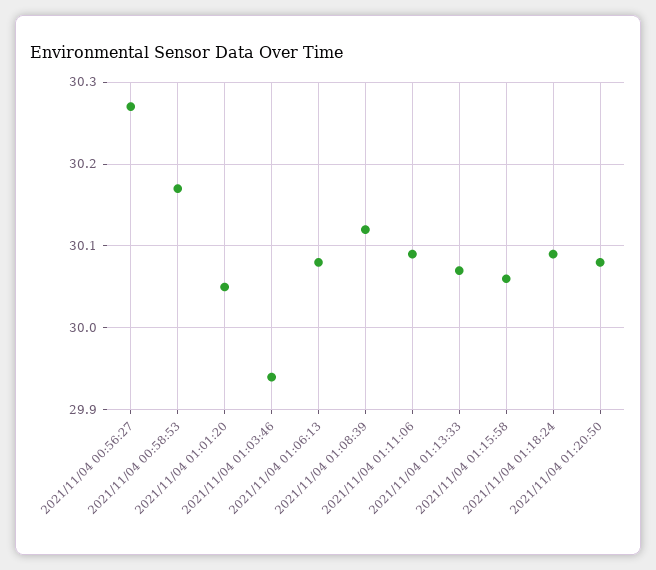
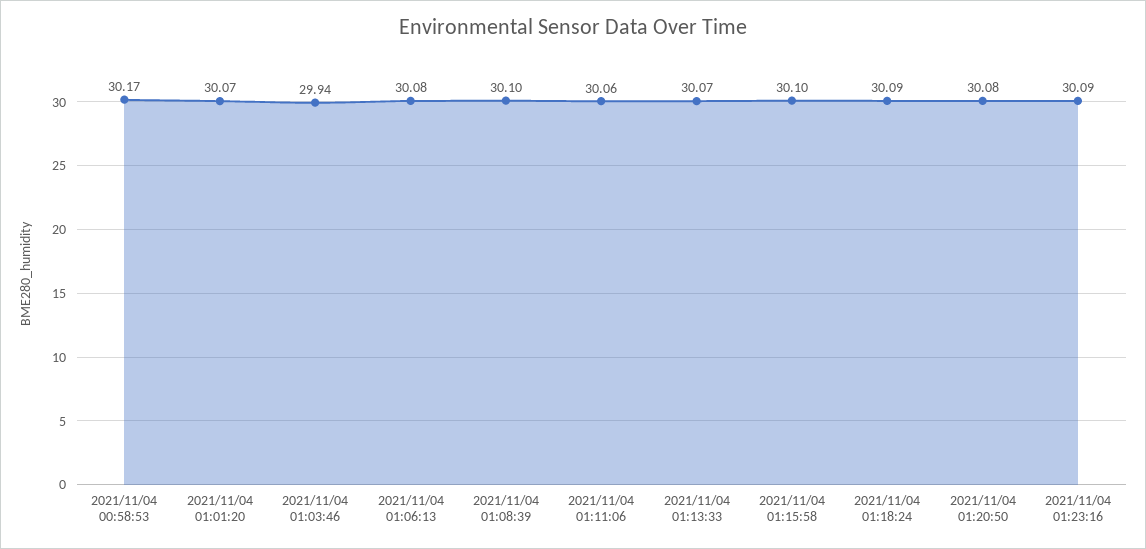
2021/11/04 00:56:27: 30.27 -> none
2021/11/04 01:01:20: 30.05 -> 30.07
2021/11/04 01:08:39: 30.12 -> 30.1
2021/11/04 01:11:06: 30.09 -> 30.06
2021/11/04 01:15:58: 30.06 -> 30.1
2021/11/04 01:23:16: none -> 30.09

